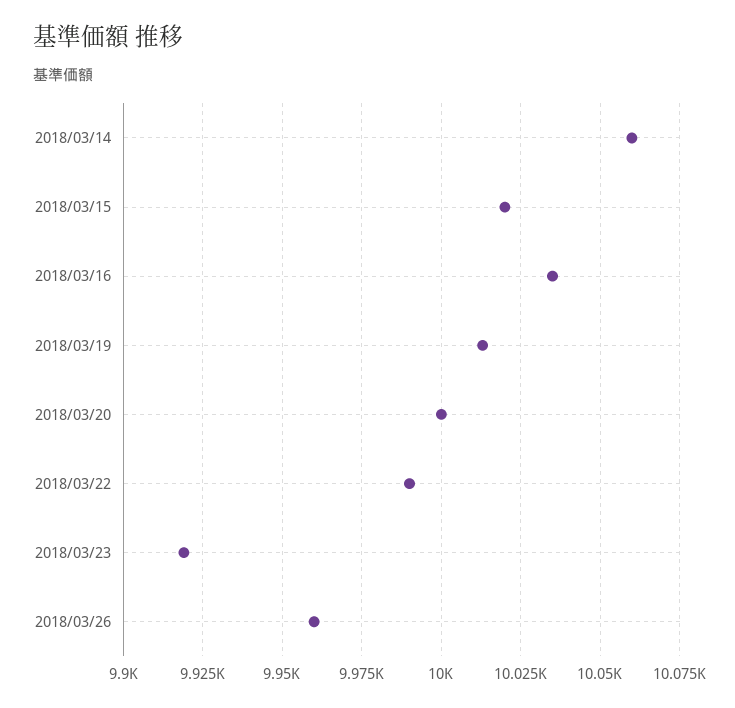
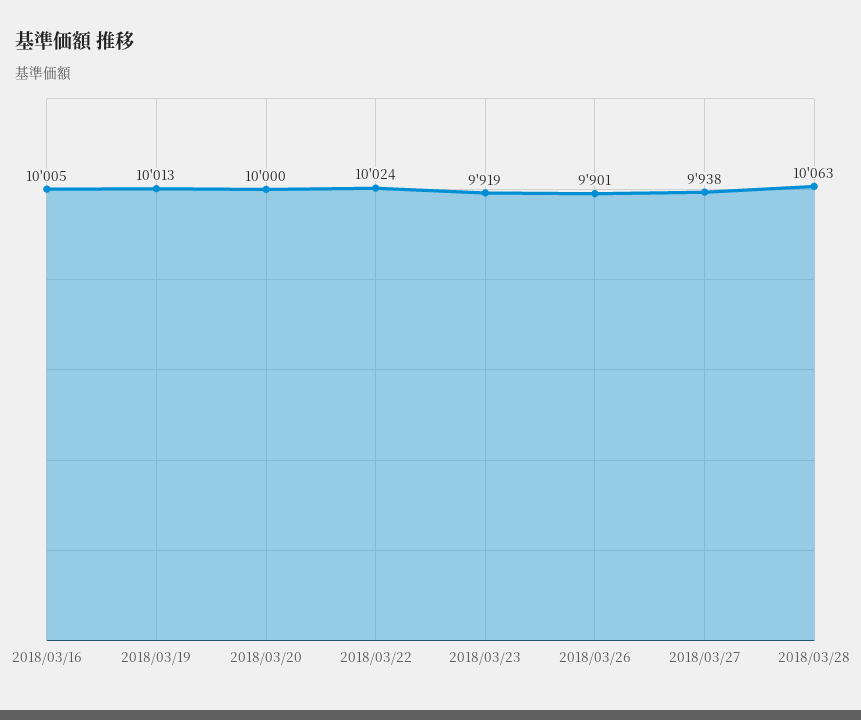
2018/03/14: 10060 -> none
2018/03/15: 10020 -> none
2018/03/16: 10035 -> 10005
2018/03/22: 9990 -> 10024
2018/03/26: 9960 -> 9901
2018/03/27: none -> 9938
2018/03/28: none -> 10063

